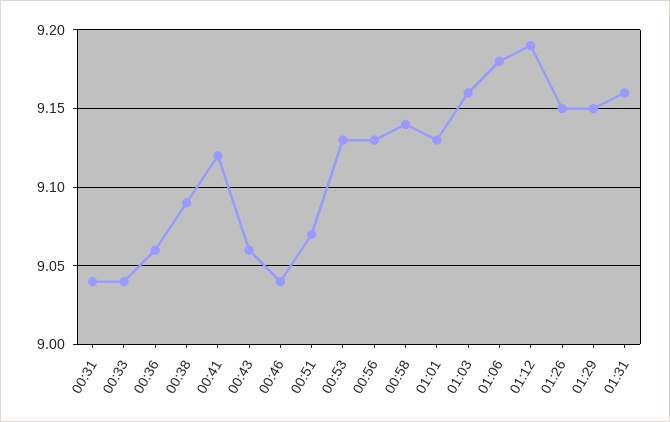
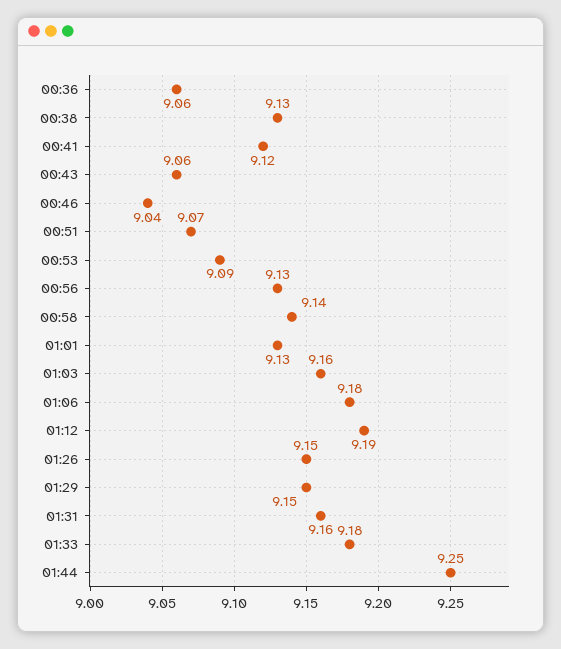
00:31: 9.04 -> none
00:33: 9.04 -> none
00:38: 9.09 -> 9.13
00:53: 9.13 -> 9.09
01:33: none -> 9.18
01:44: none -> 9.25

